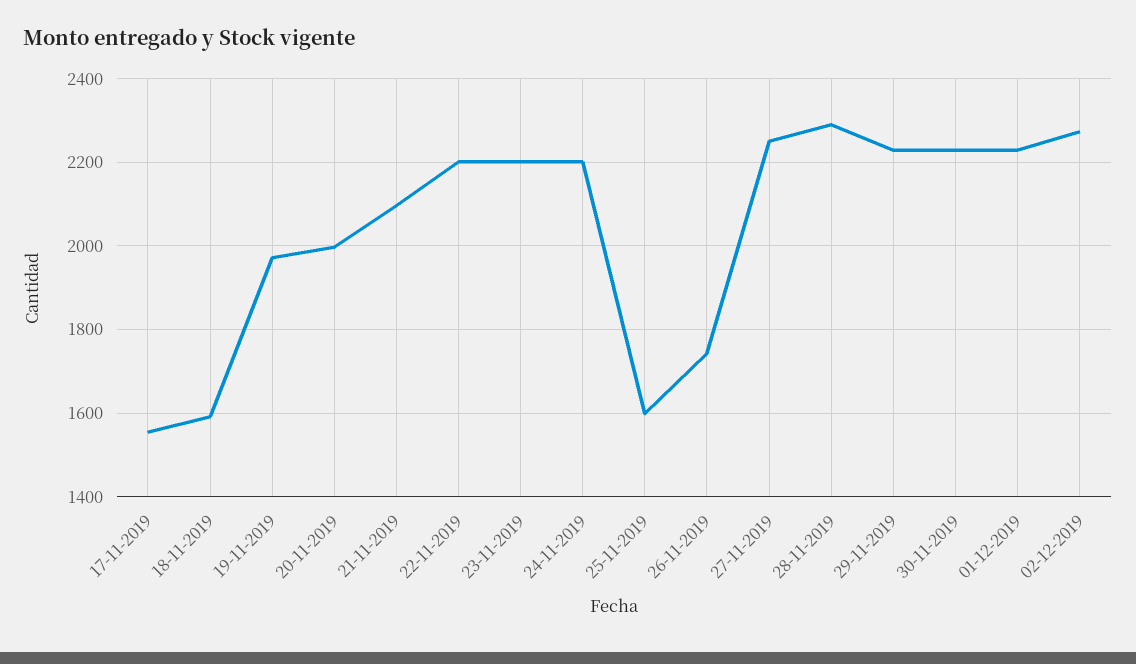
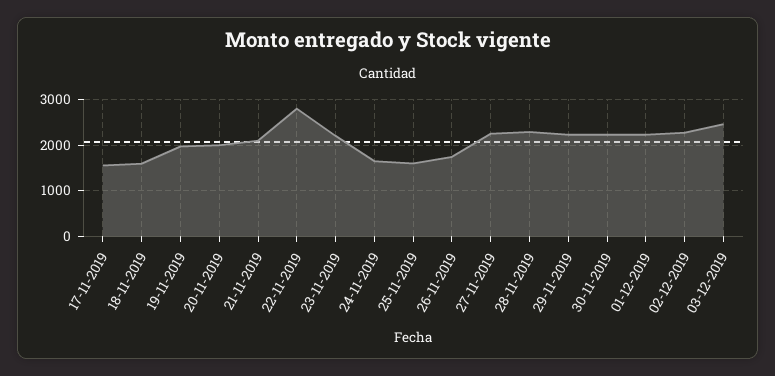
22-11-2019: 2200 -> 2800
24-11-2019: 2200 -> 1600
03-12-2019: none -> 2400

